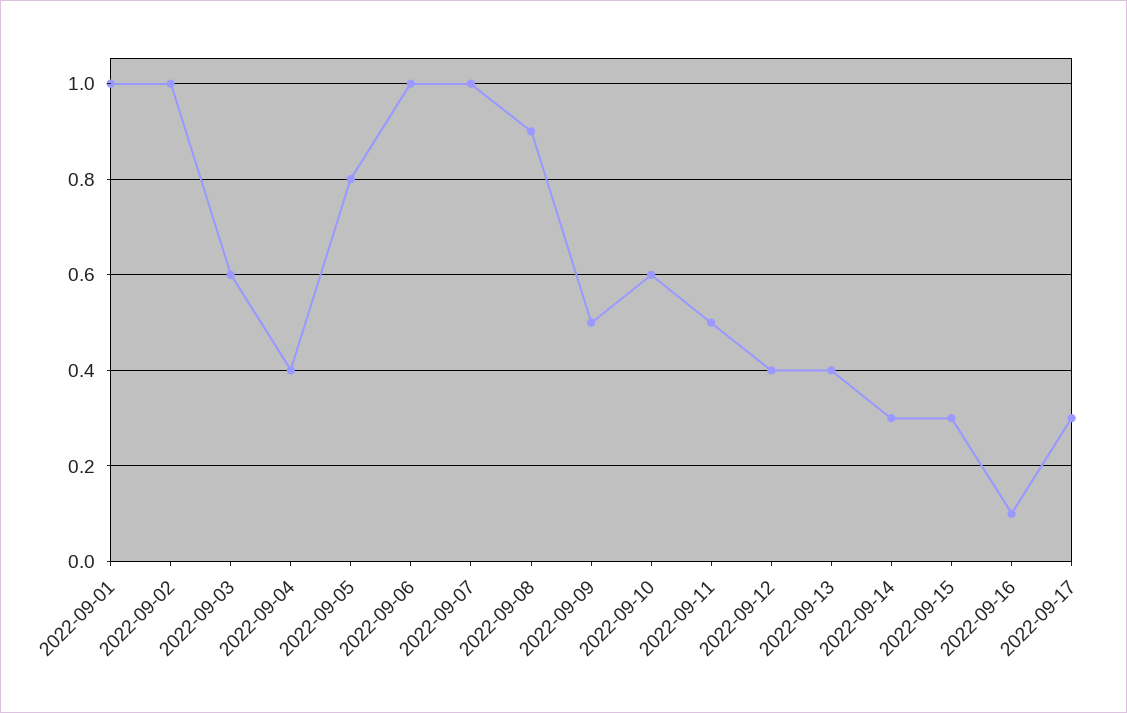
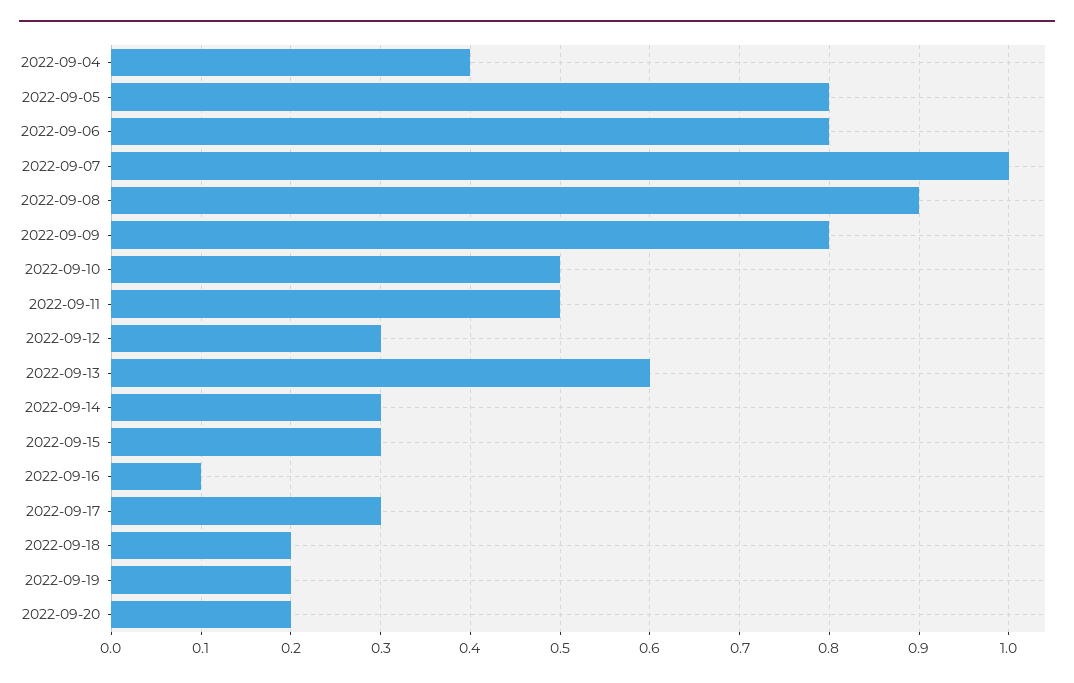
2022-09-01: 1 -> none
2022-09-02: 1 -> none
2022-09-03: 0.6 -> none
2022-09-06: 1 -> 0.8
2022-09-09: 0.5 -> 0.8
2022-09-10: 0.6 -> 0.5
2022-09-12: 0.4 -> 0.3
2022-09-13: 0.4 -> 0.6
2022-09-18: none -> 0.2
2022-09-19: none -> 0.2
2022-09-20: none -> 0.2

